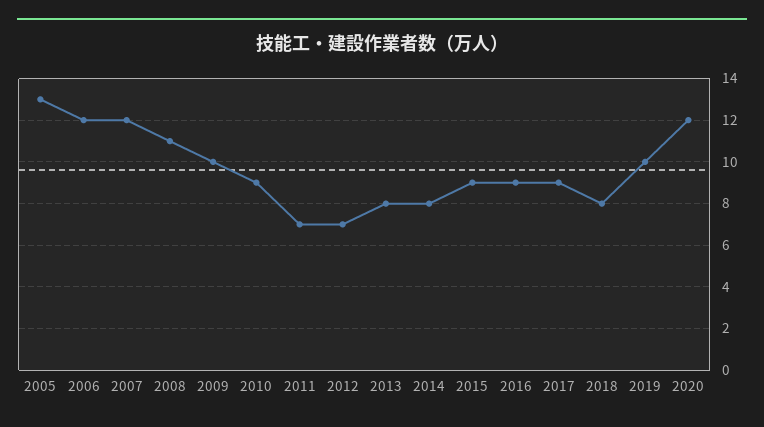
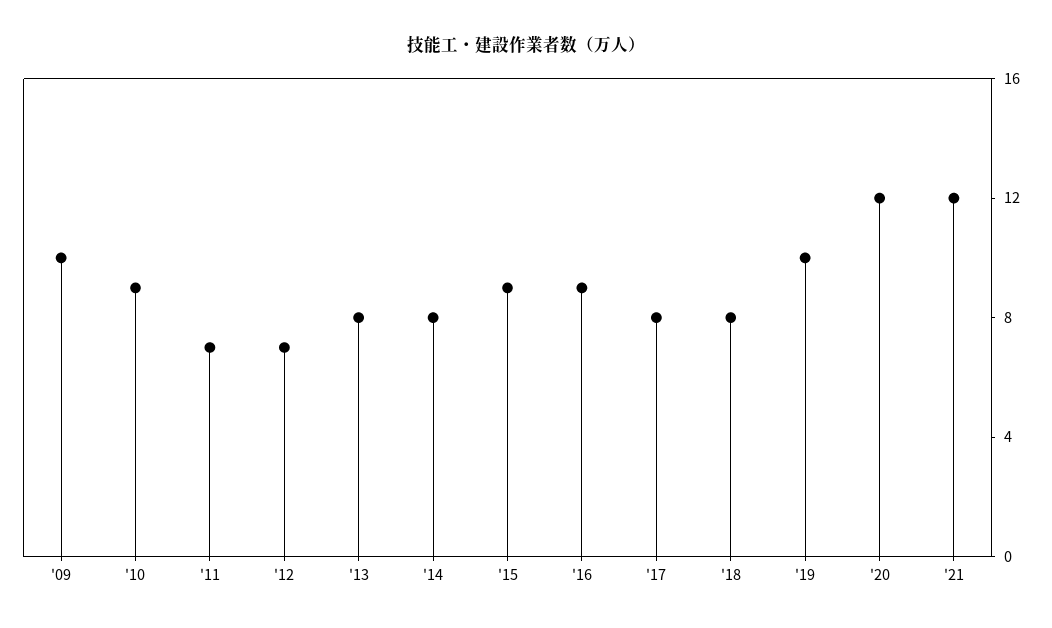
2005: 13 -> none
2006: 12 -> none
2007: 12 -> none
2008: 11 -> none
2017: 9 -> 8
'21: none -> 12

